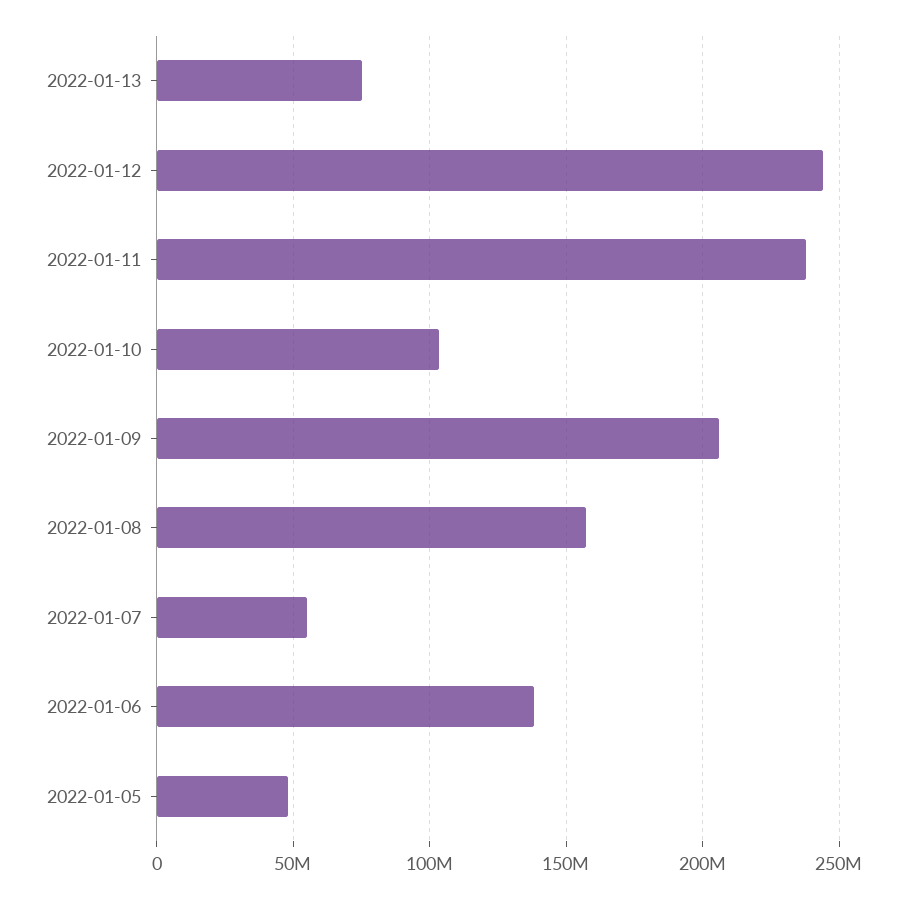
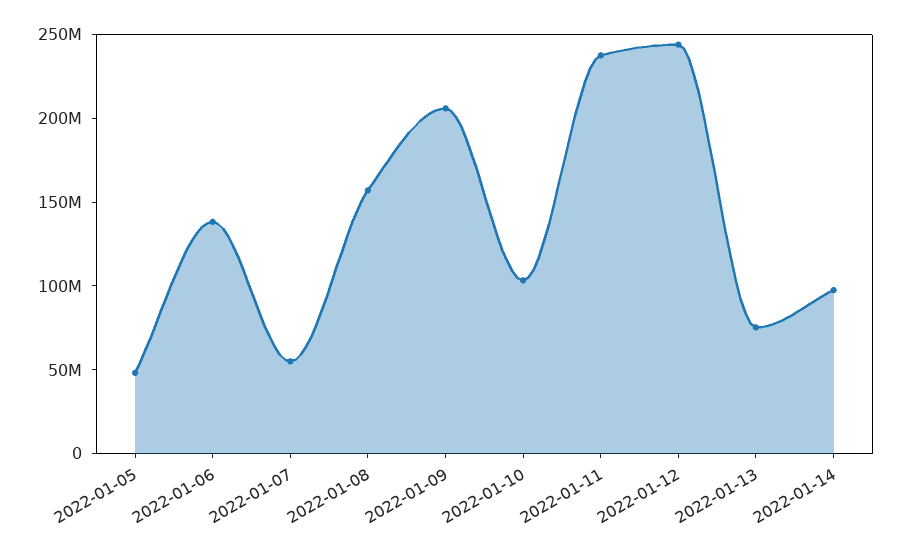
2022-01-14: none -> 100000000

